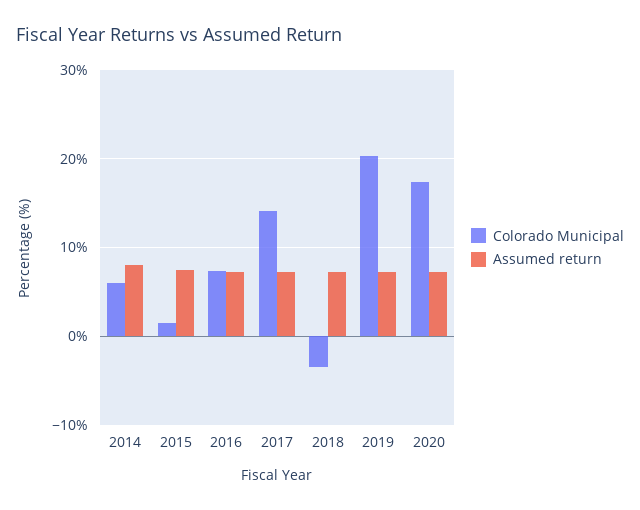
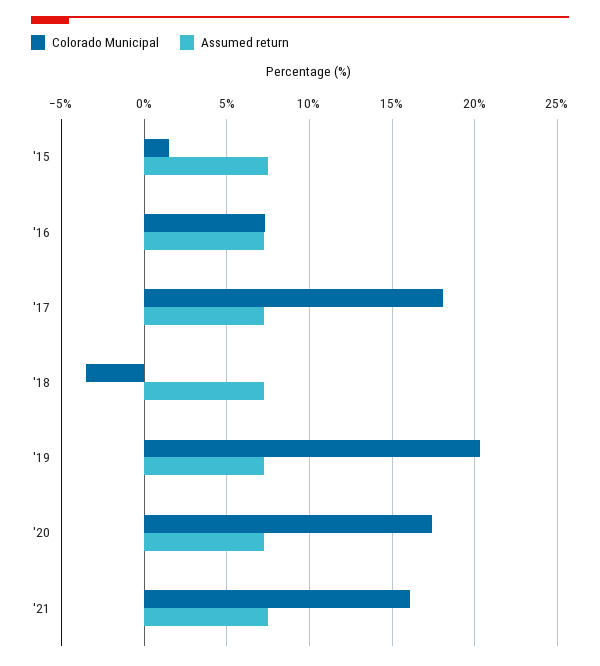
Colorado Municipal, 2014: 6 -> none
Assumed return, 2014: 8 -> none
Colorado Municipal, 2017: 14 -> 18
Colorado Municipal, '21: none -> 16
Assumed return, '21: none -> 7.5

